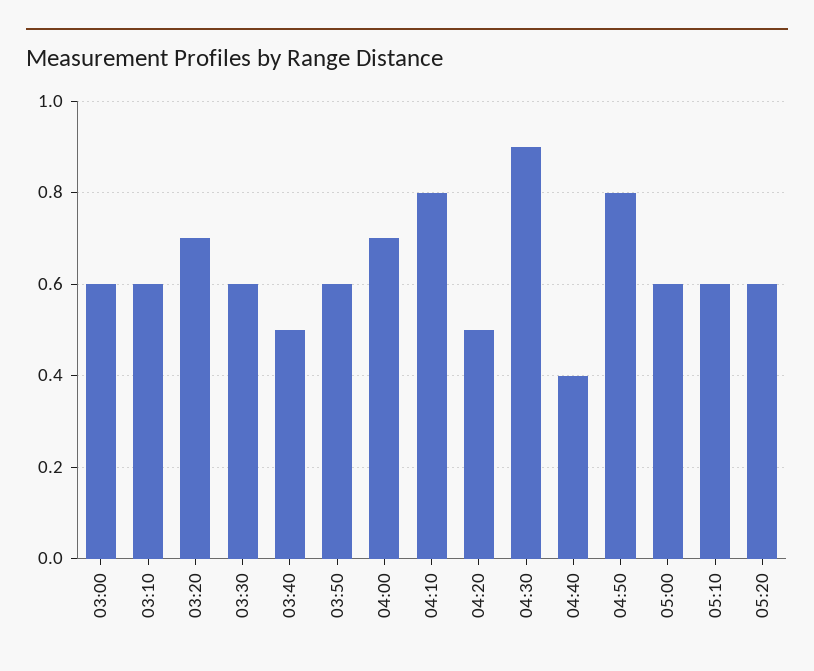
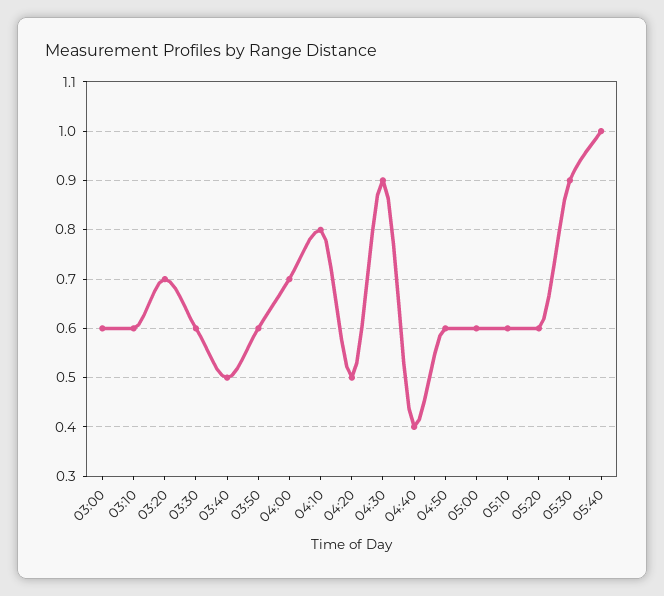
04:50: 0.8 -> 0.6
05:30: none -> 0.9
05:40: none -> 1

